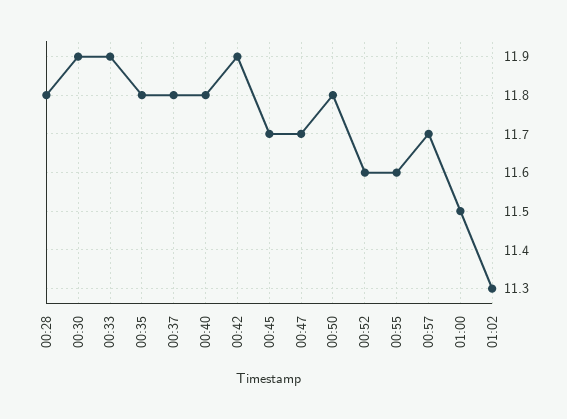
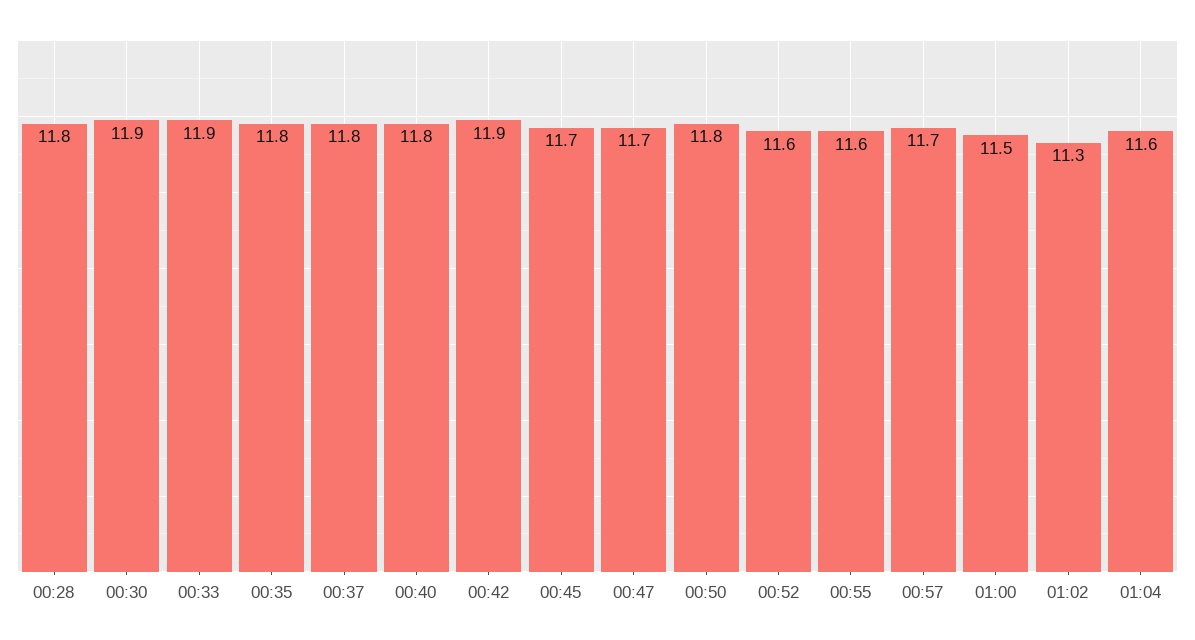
01:04: none -> 11.6

